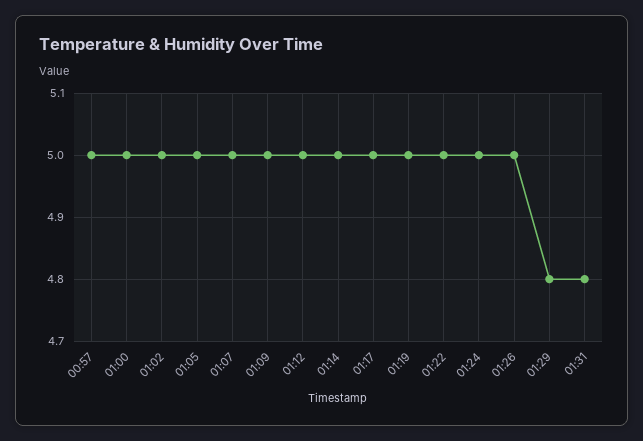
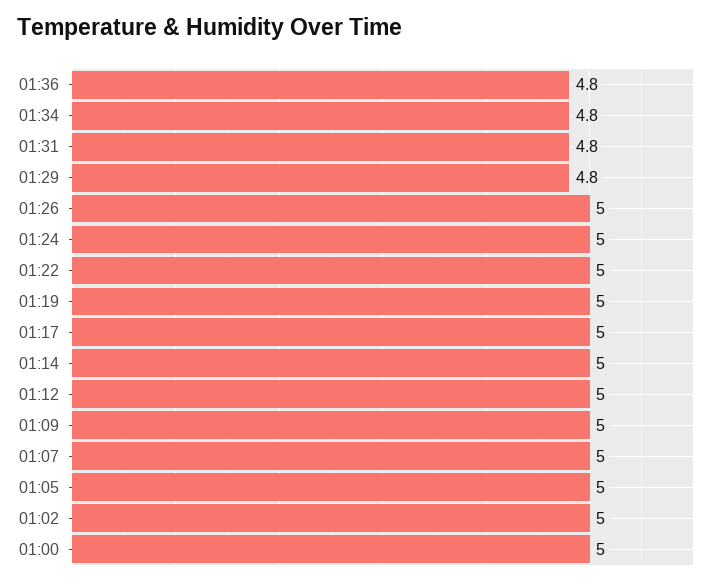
00:57: 5 -> none
01:36: none -> 4.8
01:34: none -> 4.8

